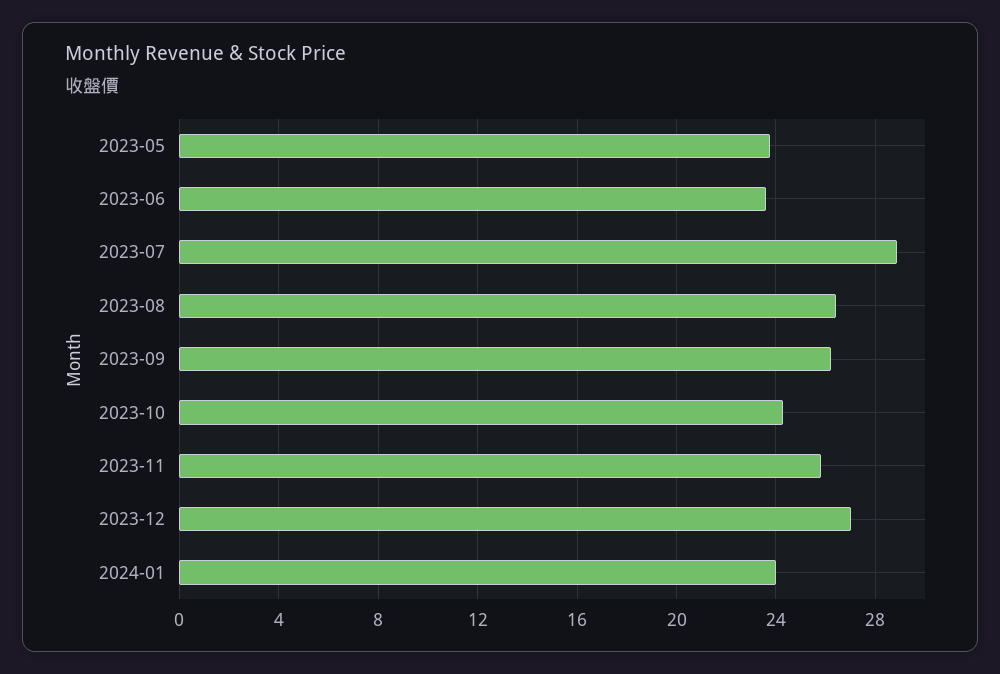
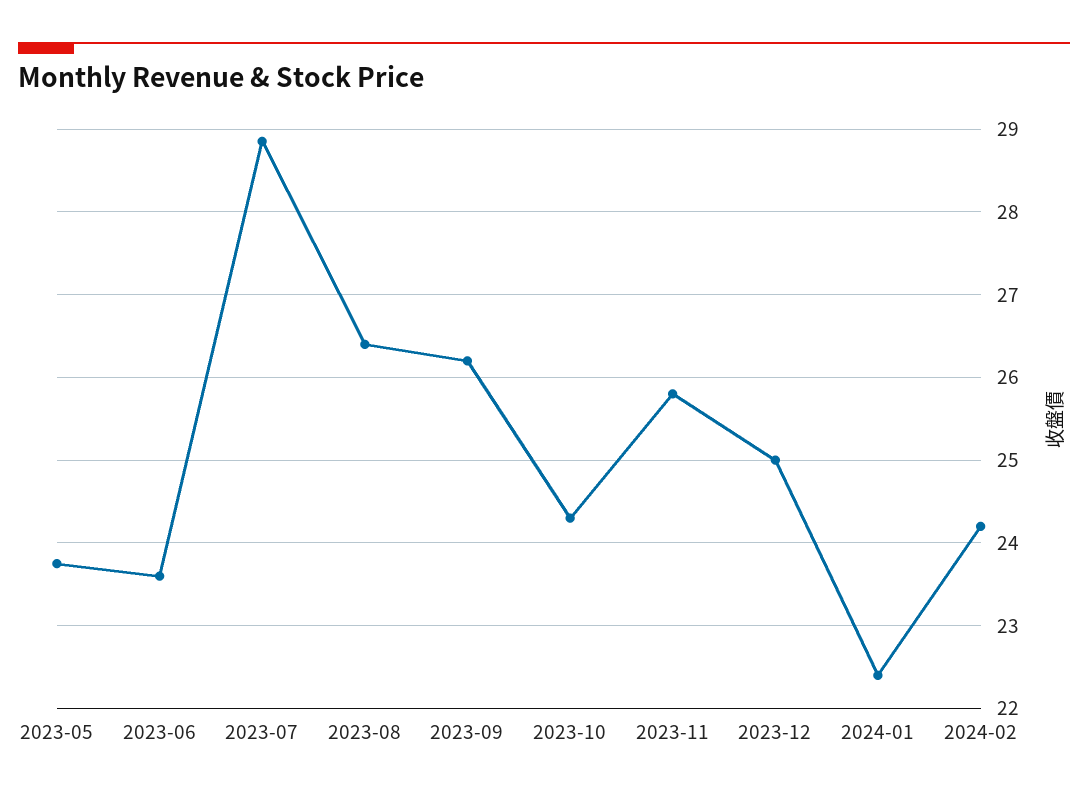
2023-12: 27 -> 25
2024-01: 24 -> 22.4
2024-02: none -> 24.2

